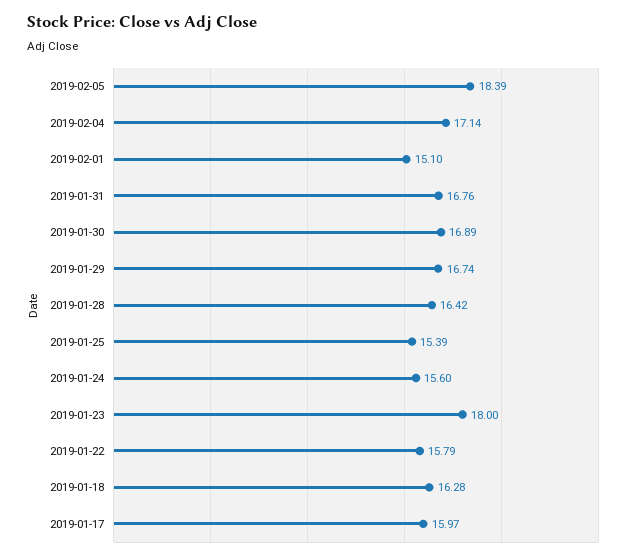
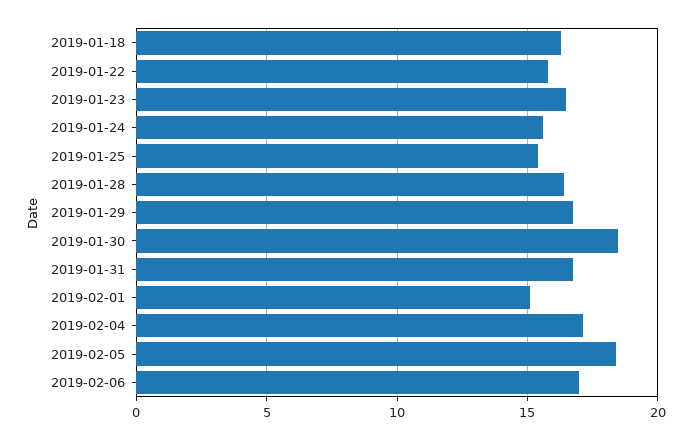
2019-01-30: 16.89 -> 18.5
2019-01-23: 18 -> 16.5
2019-01-17: 15.97 -> none
2019-02-06: none -> 17

